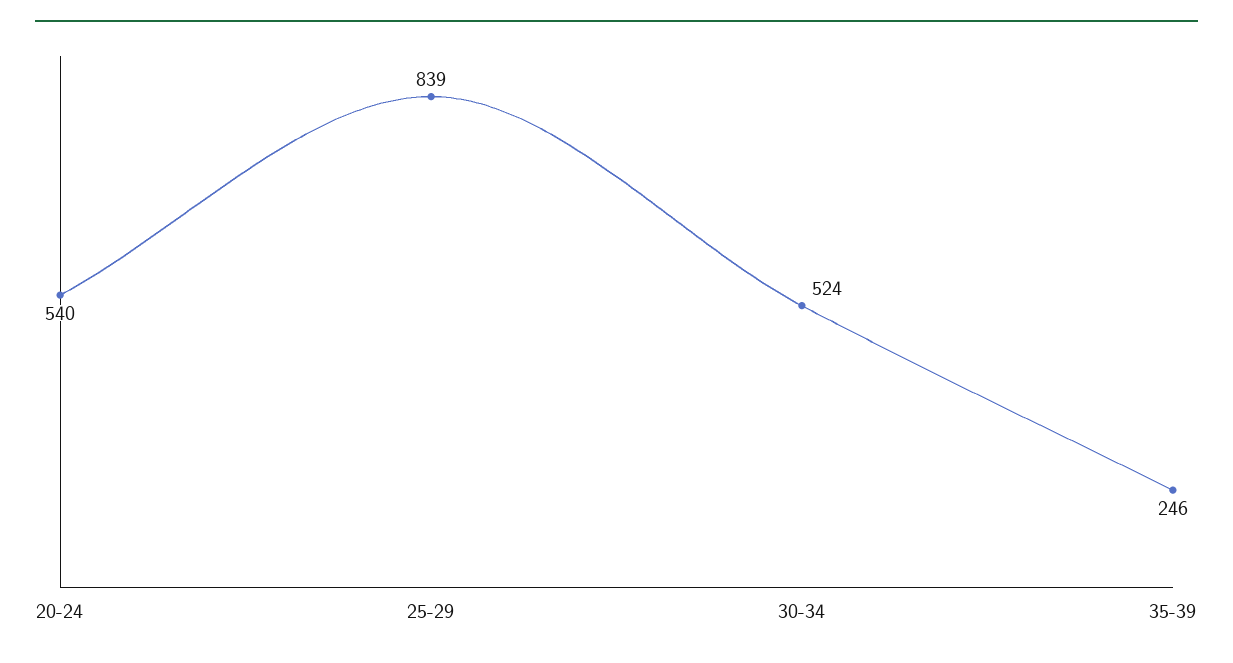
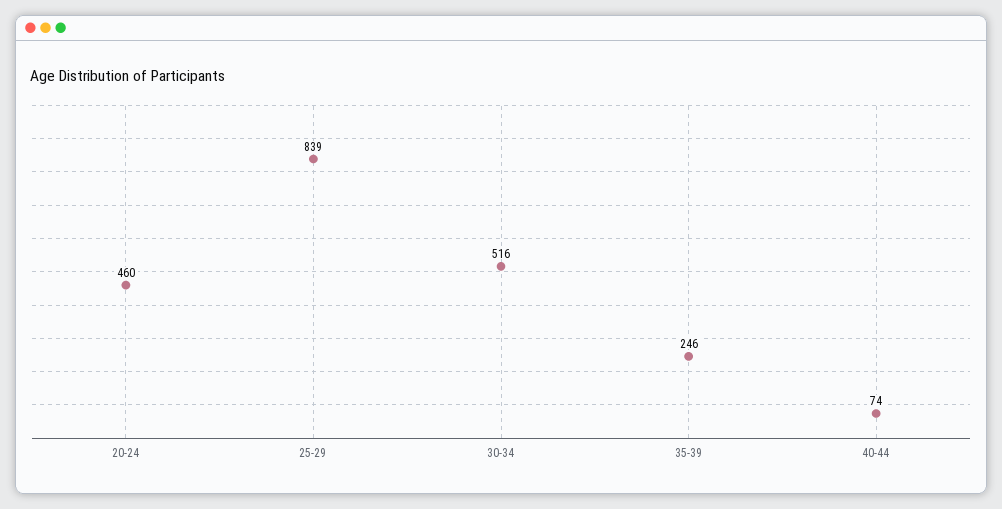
20-24: 540 -> 460
30-34: 524 -> 516
40-44: none -> 74

